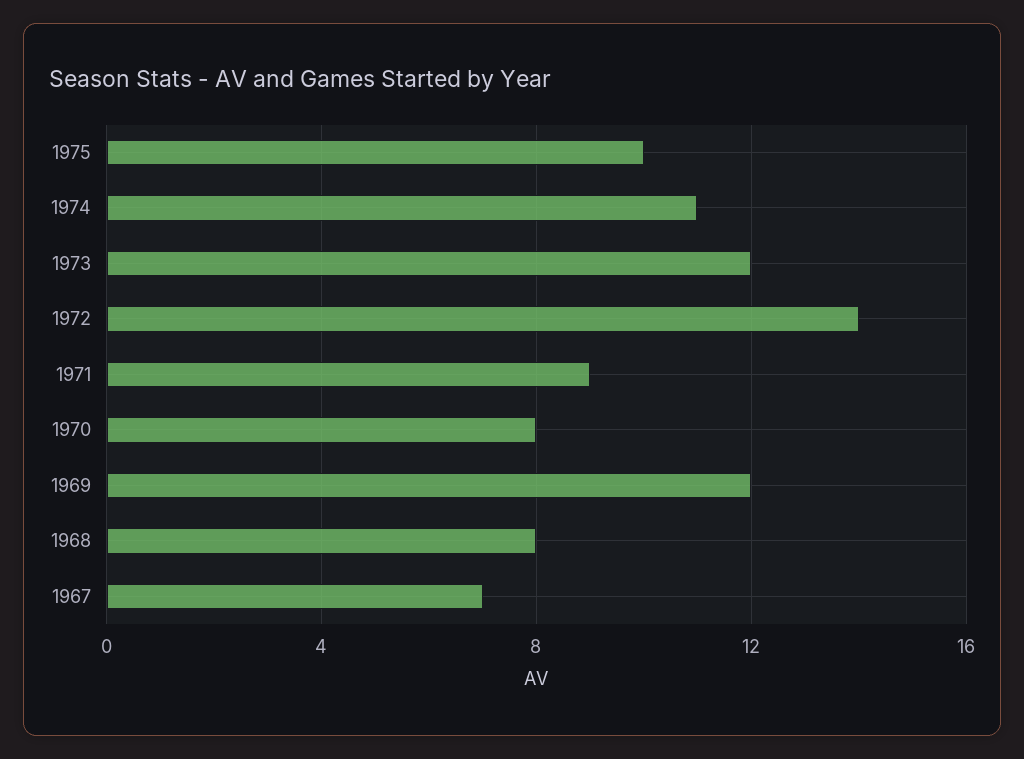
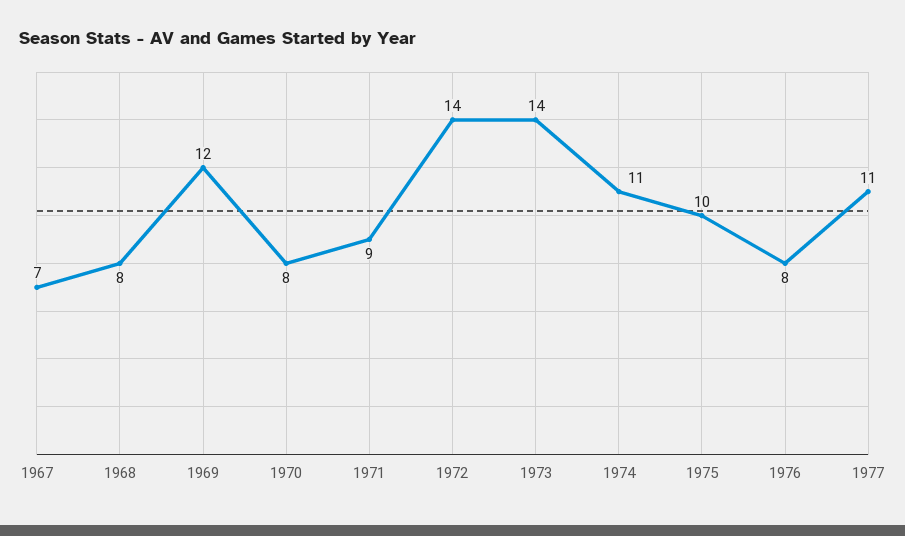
1973: 12 -> 14
1976: none -> 8
1977: none -> 11

